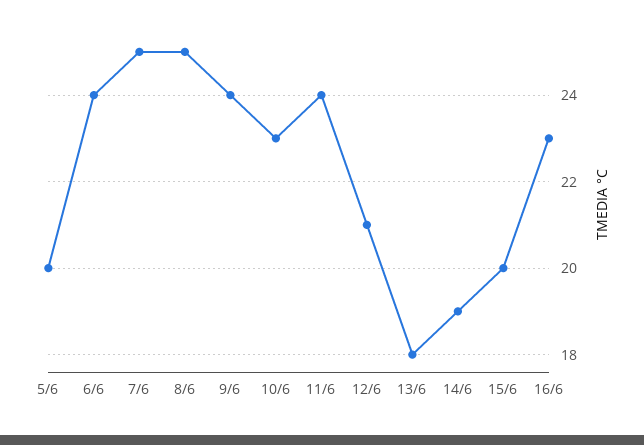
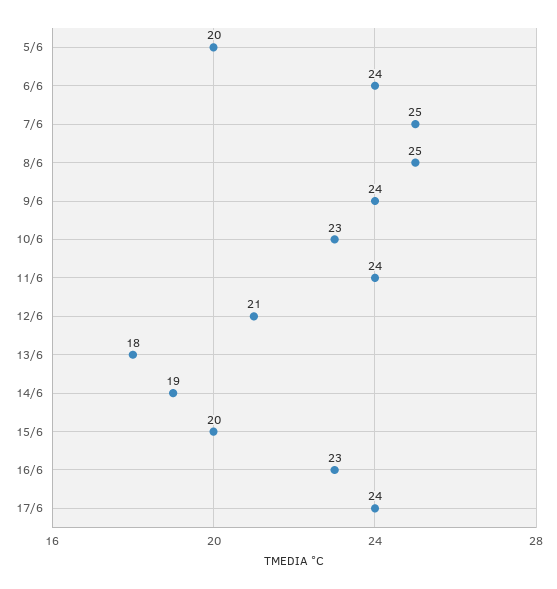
17/6: none -> 24

